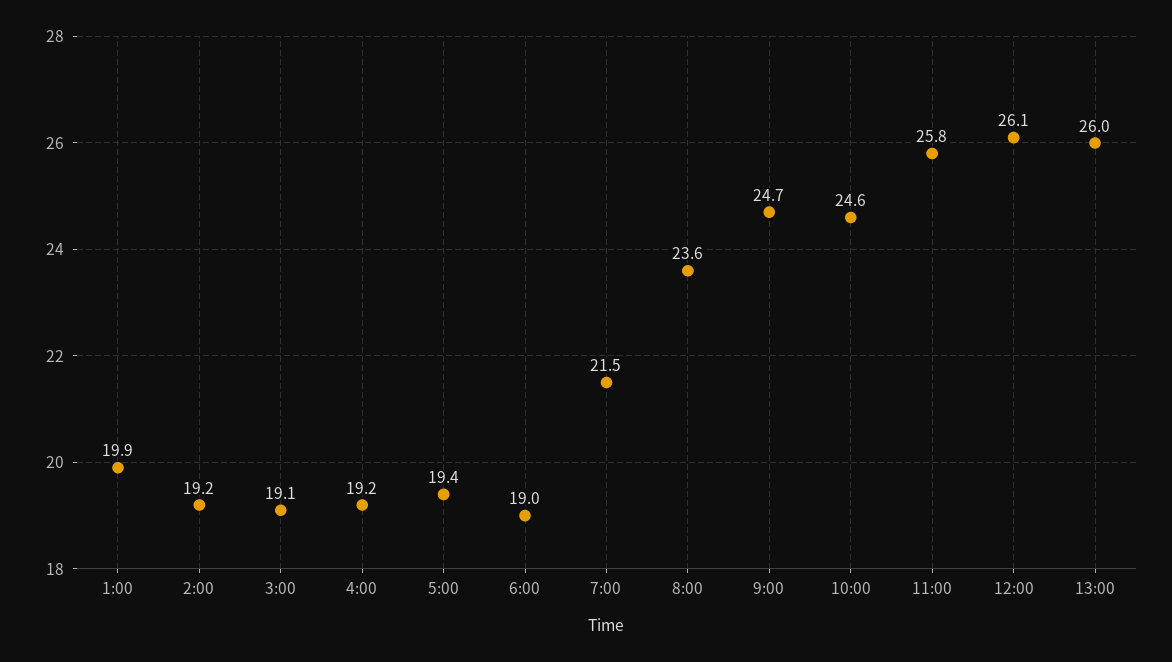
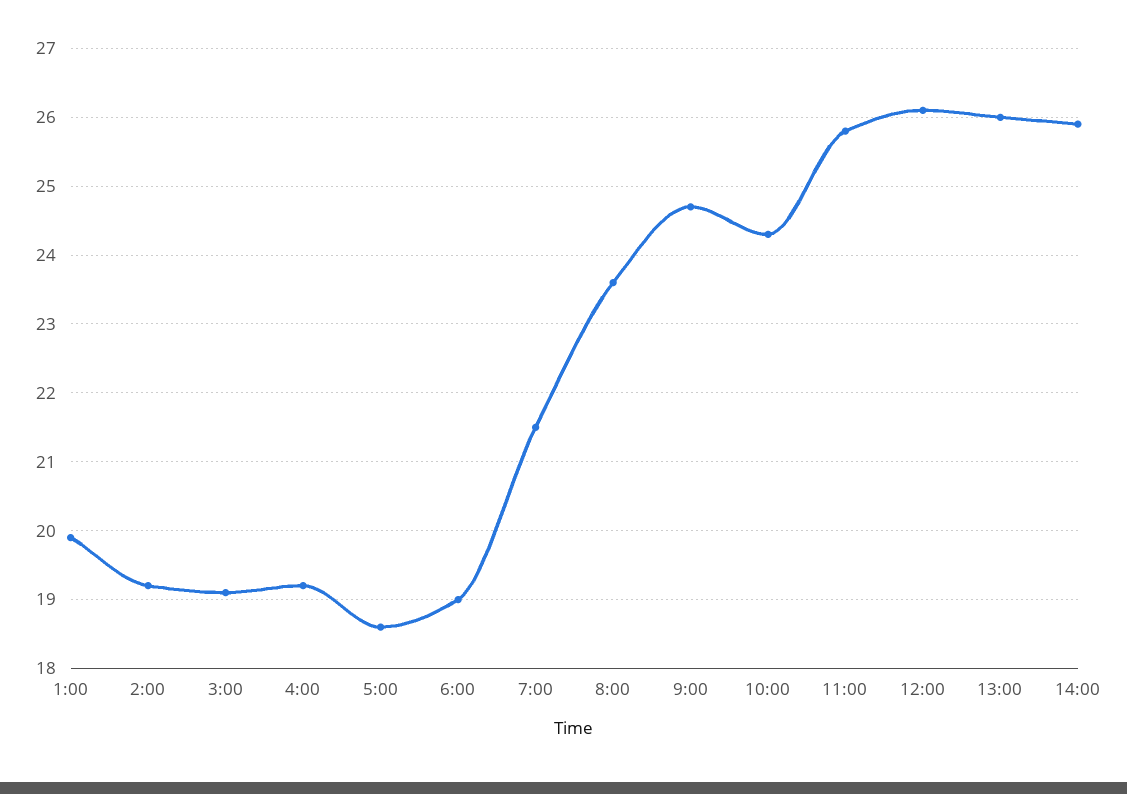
5:00: 19.4 -> 18.6
10:00: 24.6 -> 24.3
14:00: none -> 25.9

